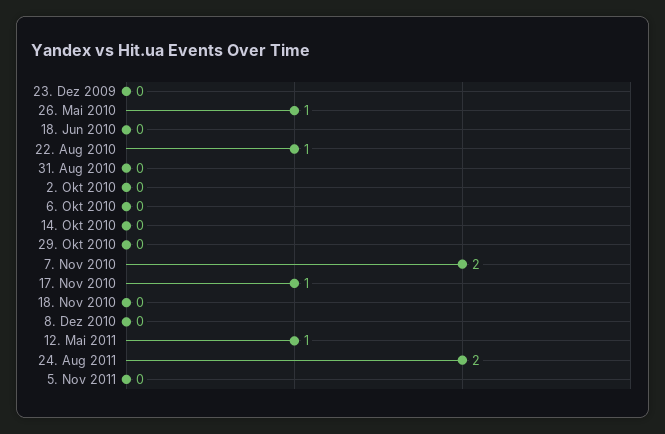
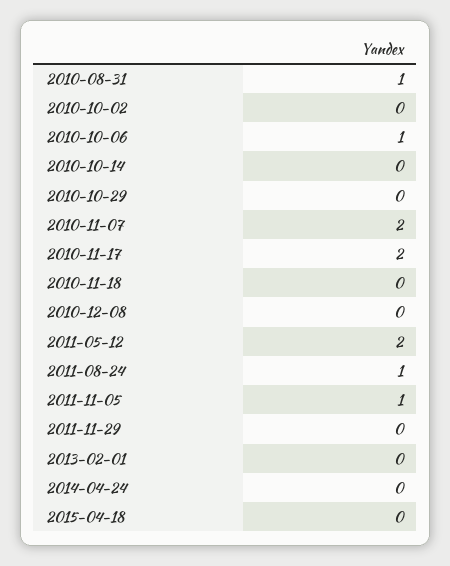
23. Dez 2009: 0 -> none
26. Mai 2010: 1 -> none
18. Jun 2010: 0 -> none
22. Aug 2010: 1 -> none
31. Aug 2010: 0 -> 1
6. Okt 2010: 0 -> 1
17. Nov 2010: 1 -> 2
12. Mai 2011: 1 -> 2
24. Aug 2011: 2 -> 1
5. Nov 2011: 0 -> 1
2011-11-29: none -> 0
2013-02-01: none -> 0
2014-04-24: none -> 0
2015-04-18: none -> 0

